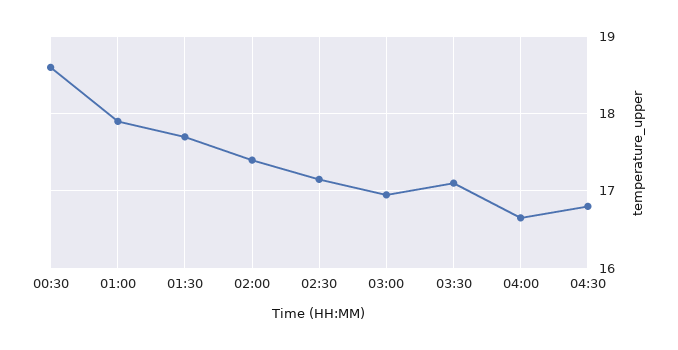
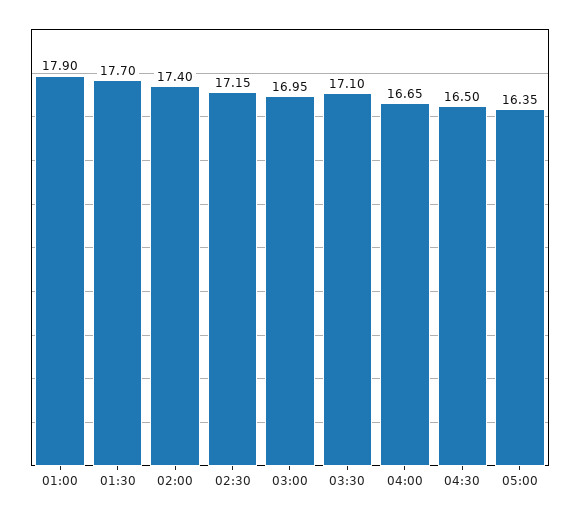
00:30: 18.6 -> none
04:30: 16.8 -> 16.5
05:00: none -> 16.35

